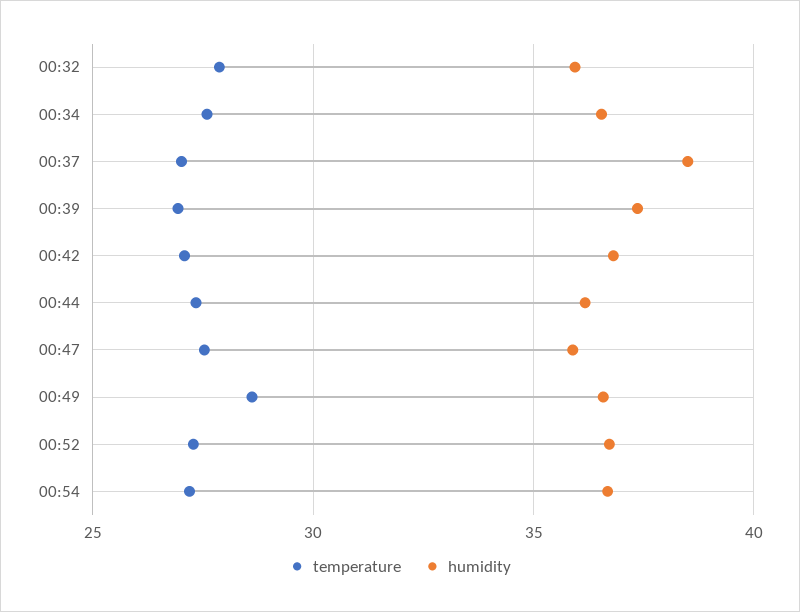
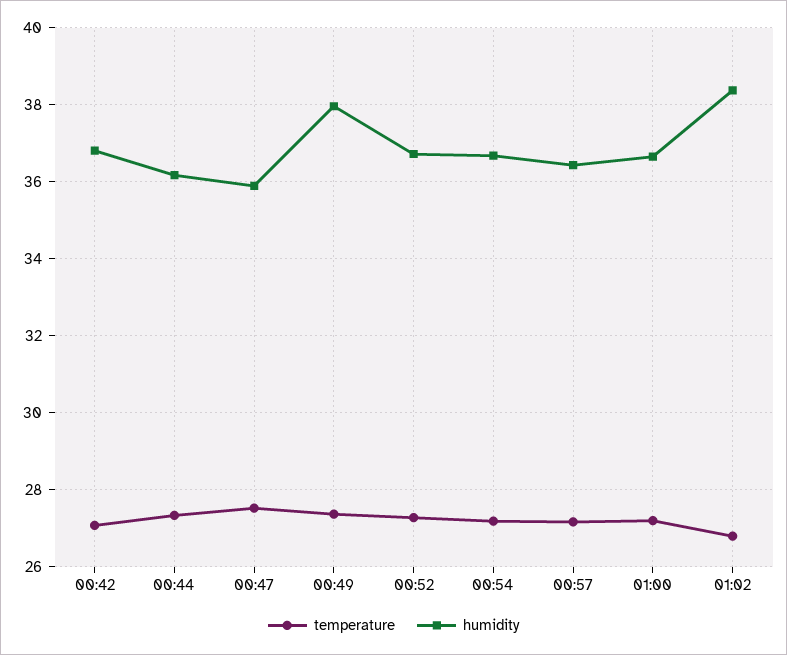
temperature, 00:32: 28 -> none
humidity, 00:32: 36 -> none
temperature, 00:34: 27.5 -> none
humidity, 00:34: 36.5 -> none
temperature, 00:37: 27 -> none
humidity, 00:37: 38.5 -> none
temperature, 00:39: 27 -> none
humidity, 00:39: 37.5 -> none
temperature, 00:49: 28.5 -> 27.4
humidity, 00:49: 36.5 -> 38
temperature, 00:57: none -> 27.2
humidity, 00:57: none -> 36.4
temperature, 01:00: none -> 27.2
humidity, 01:00: none -> 36.6
temperature, 01:02: none -> 26.8
humidity, 01:02: none -> 38.4

